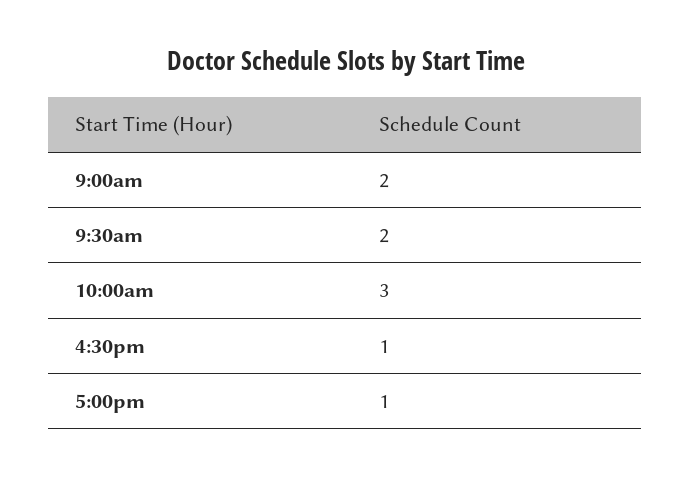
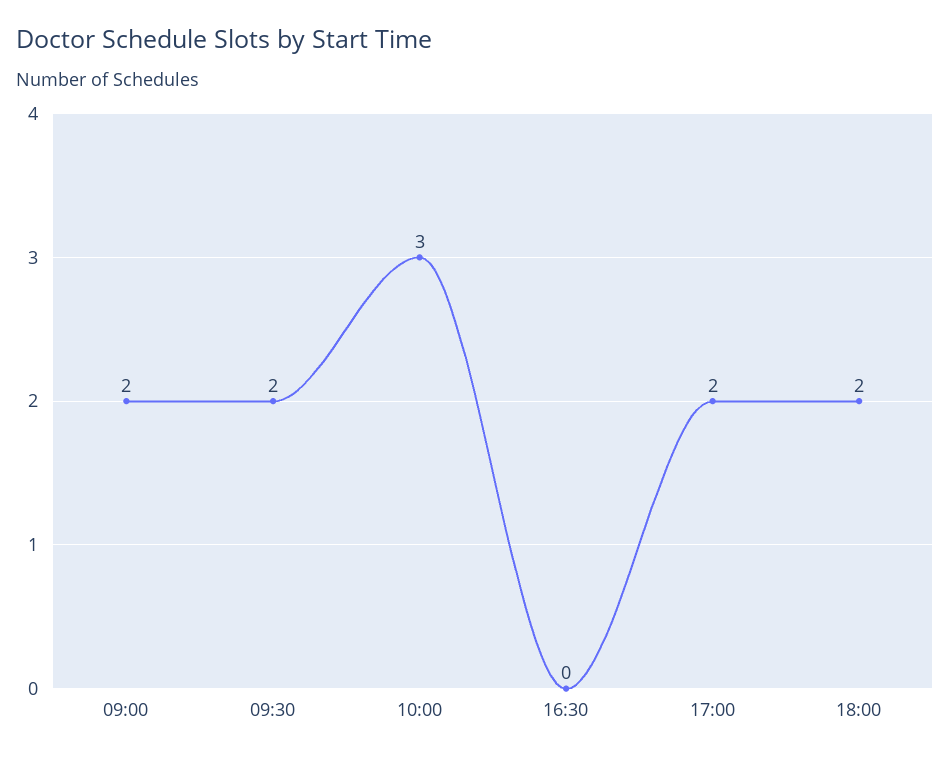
4:30pm: 1 -> 0
5:00pm: 1 -> 2
18:00: none -> 2

